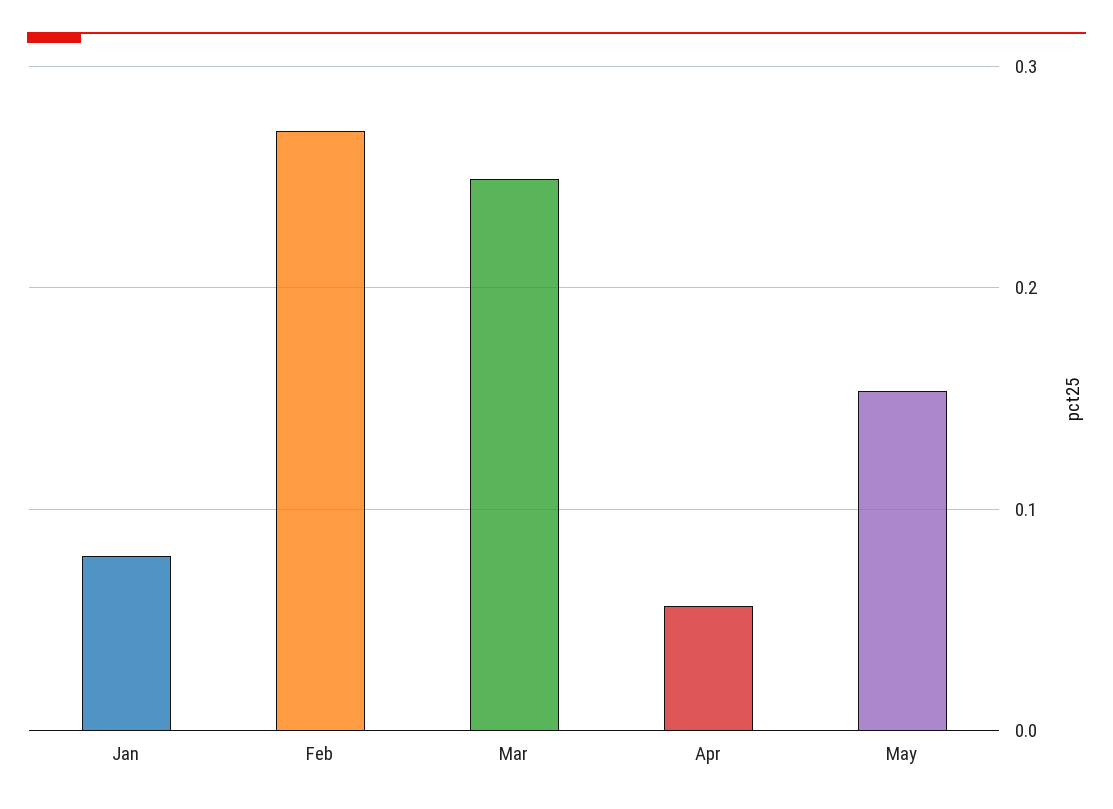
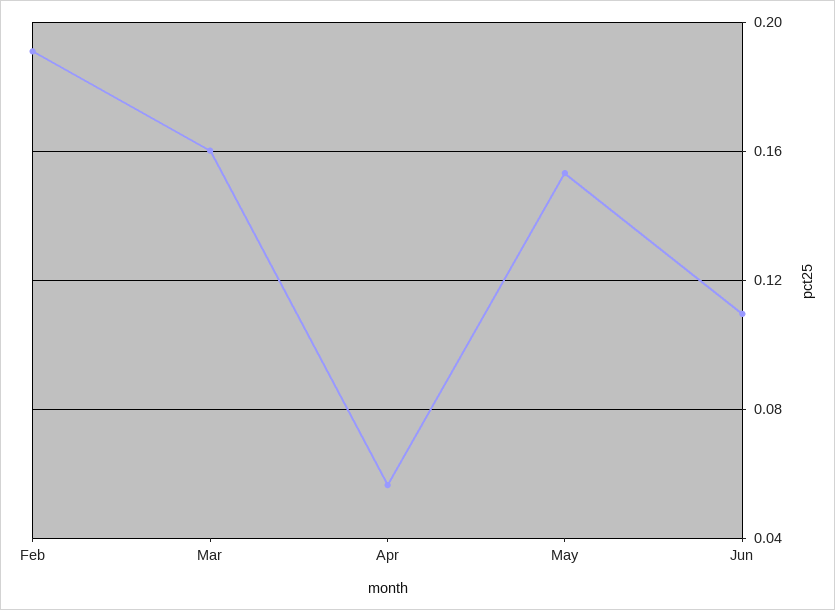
Jan: 0.08 -> none
Feb: 0.27 -> 0.19
Mar: 0.25 -> 0.16
Jun: none -> 0.11

